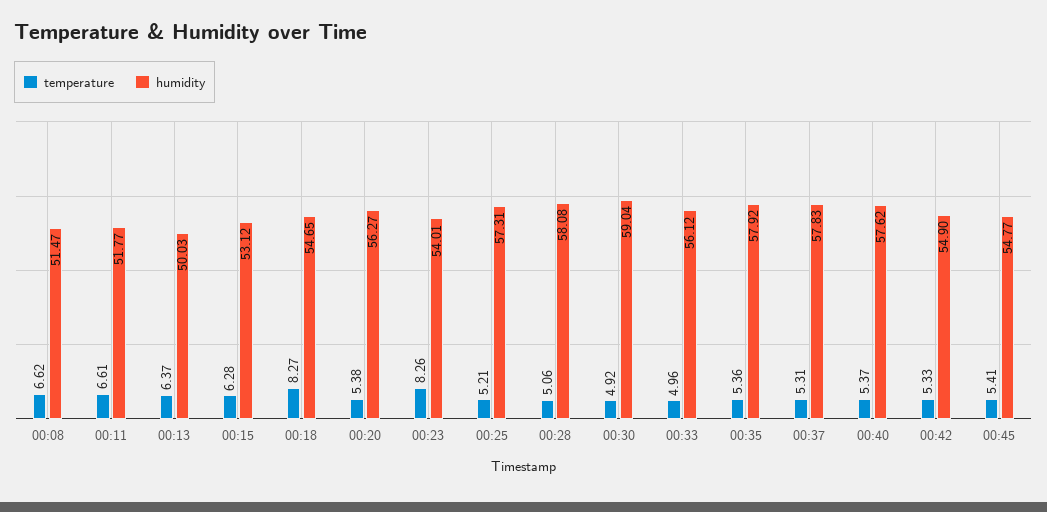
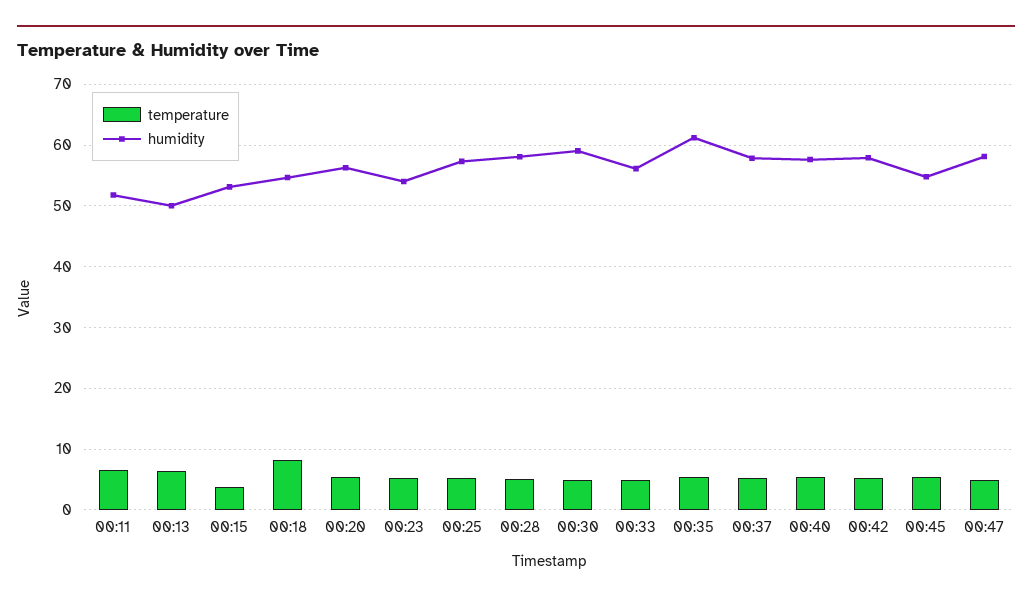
temperature, 00:08: 6.62 -> none
humidity, 00:08: 51.47 -> none
temperature, 00:15: 6.28 -> 4
temperature, 00:23: 8.26 -> 5
humidity, 00:35: 57.92 -> 61
humidity, 00:42: 54.9 -> 58
temperature, 00:47: none -> 5
humidity, 00:47: none -> 58

